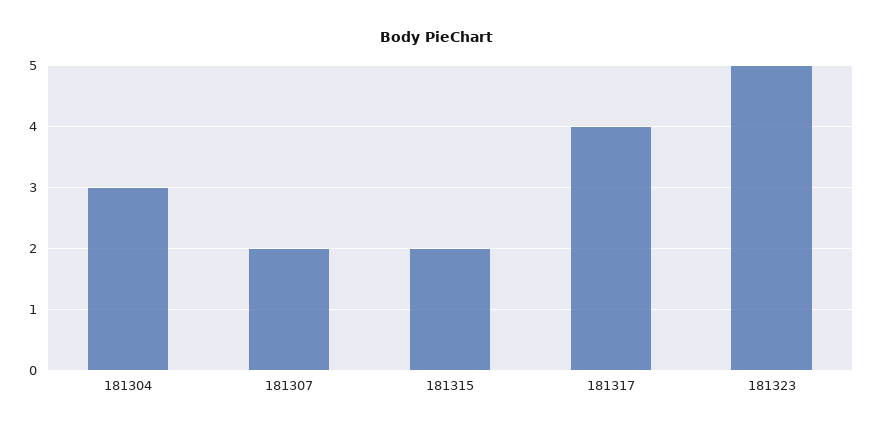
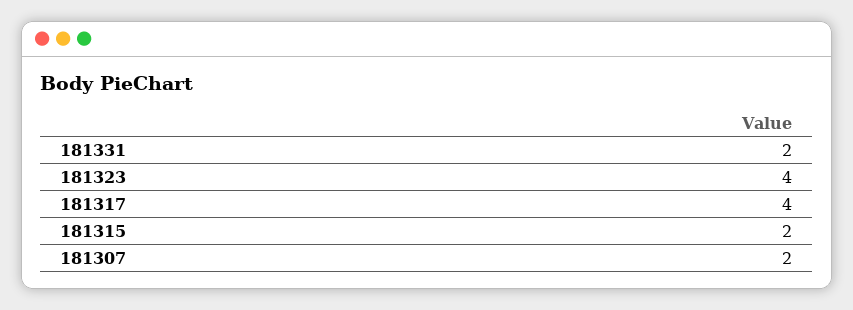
181304: 3 -> none
181323: 5 -> 4
181331: none -> 2

